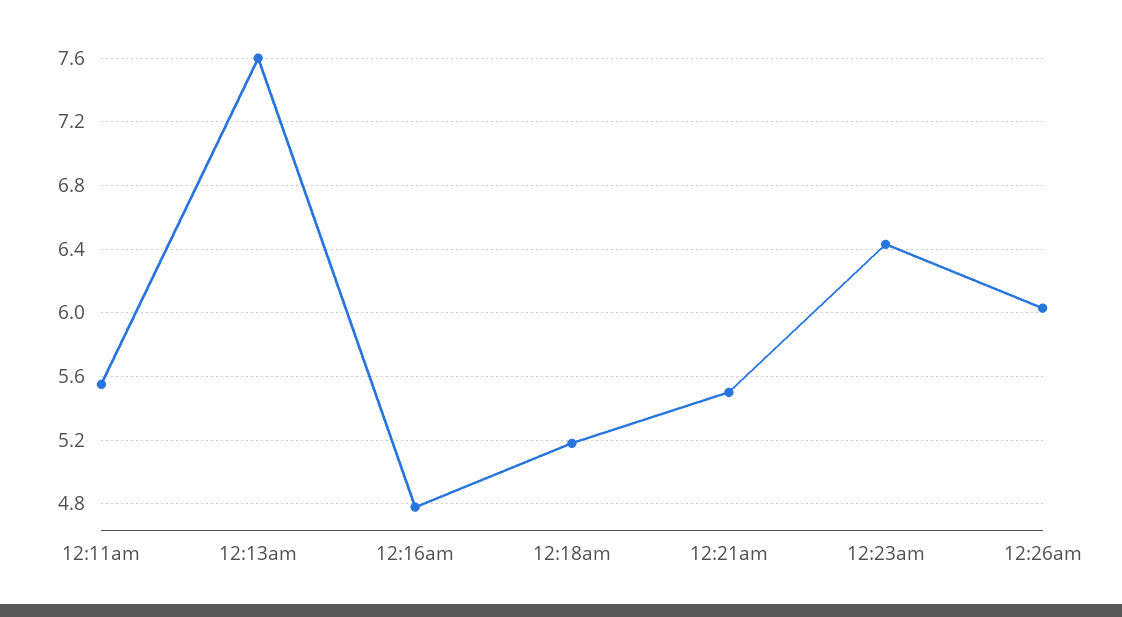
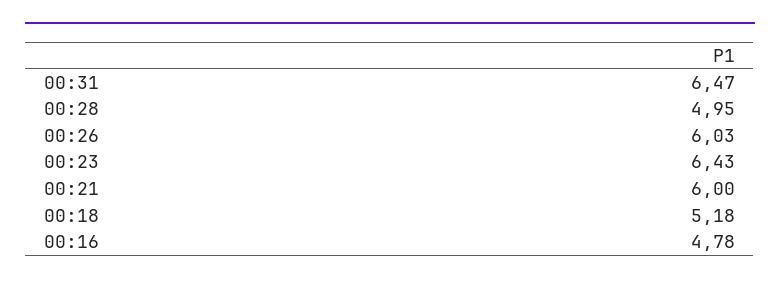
12:11am: 5.55 -> none
12:13am: 7.6 -> none
12:21am: 5.5 -> 6
00:31: none -> 6.47
00:28: none -> 4.95

